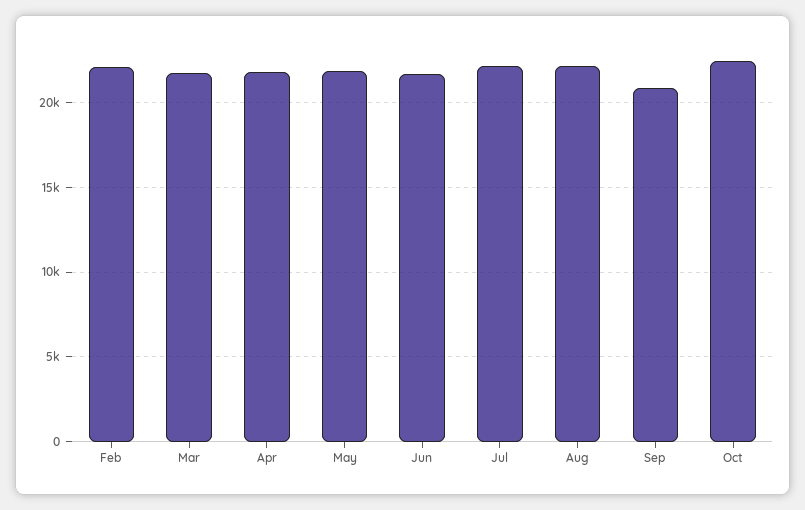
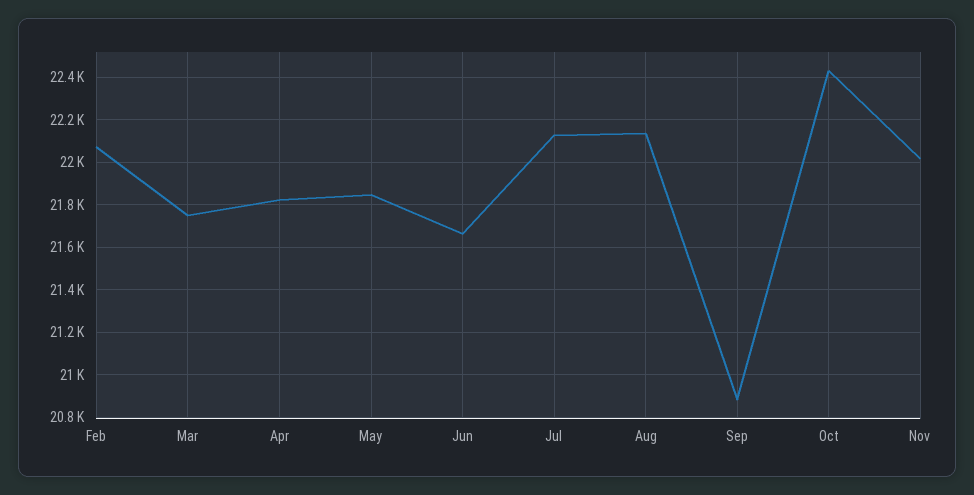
Nov: none -> 22000

